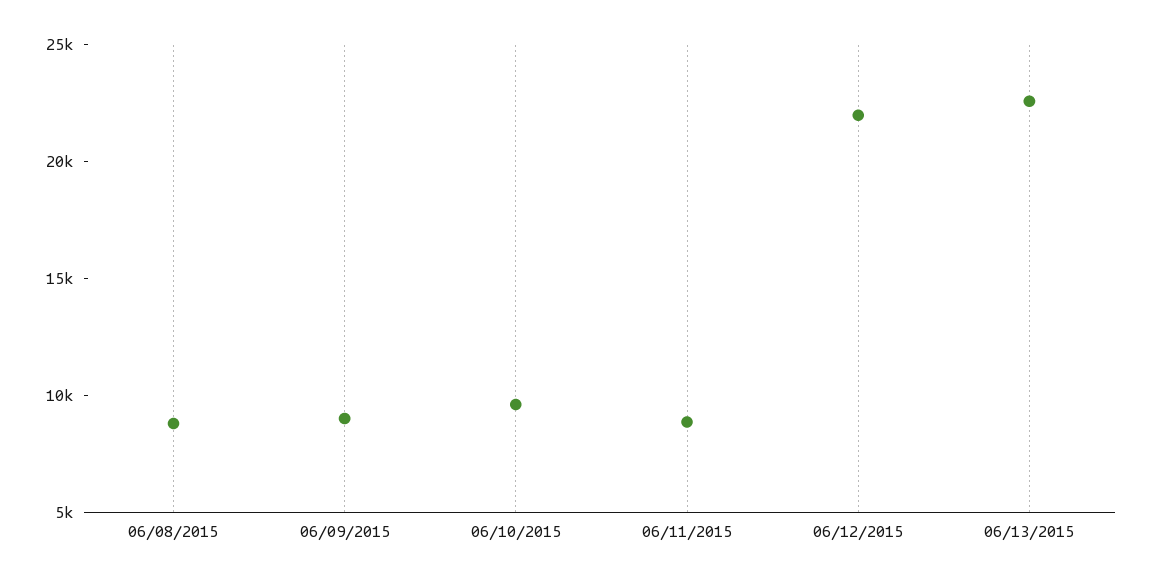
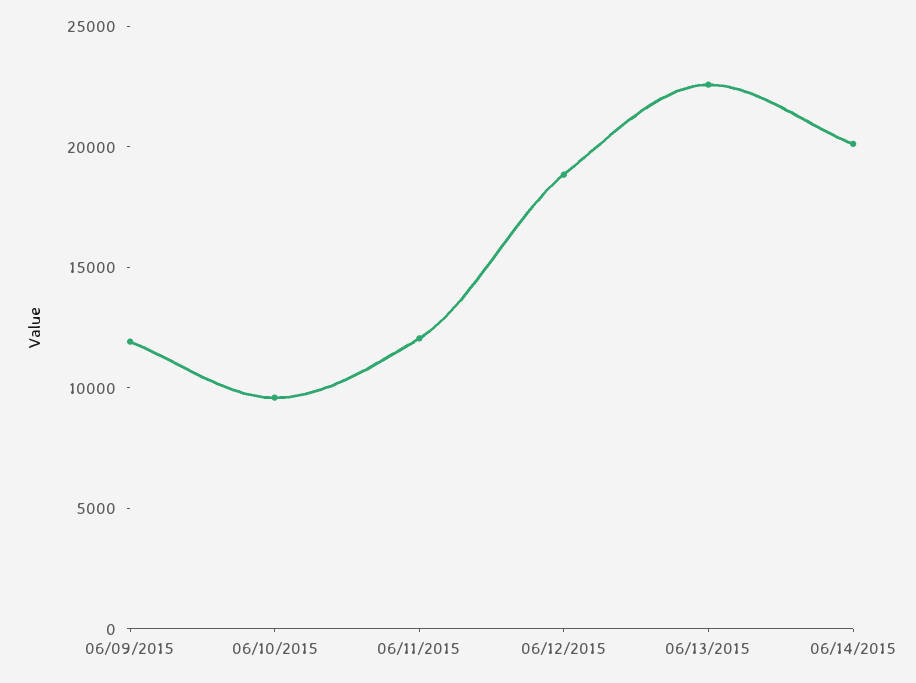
06/08/2015: 9000 -> none
06/09/2015: 9000 -> 12000
06/11/2015: 9000 -> 12000
06/12/2015: 22000 -> 19000
06/14/2015: none -> 20000

